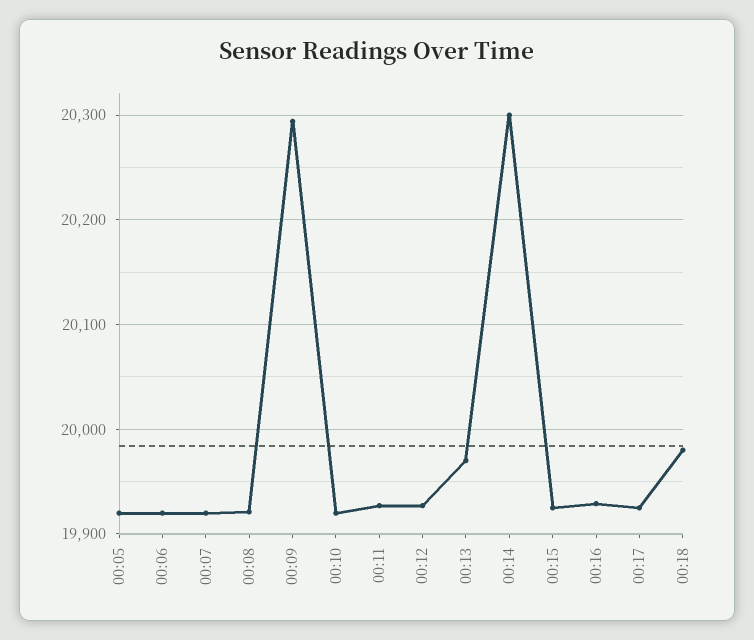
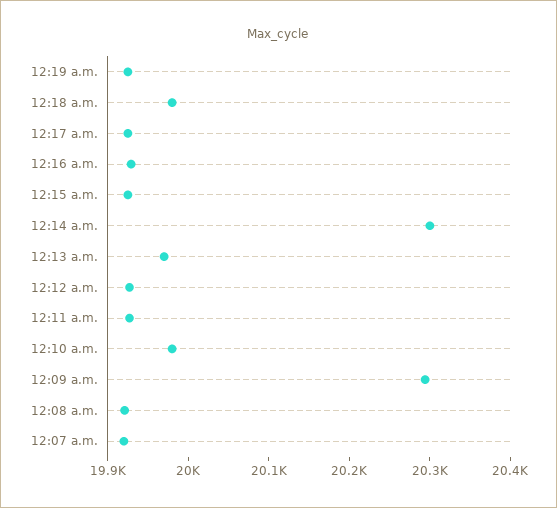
00:05: 19920 -> none
00:06: 19920 -> none
00:10: 19920 -> 19980
12:19 a.m.: none -> 19920

